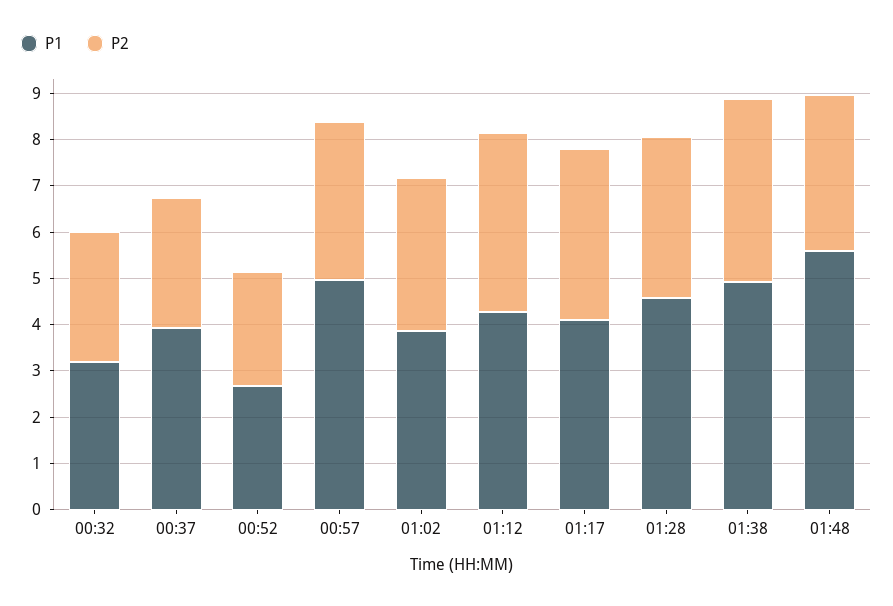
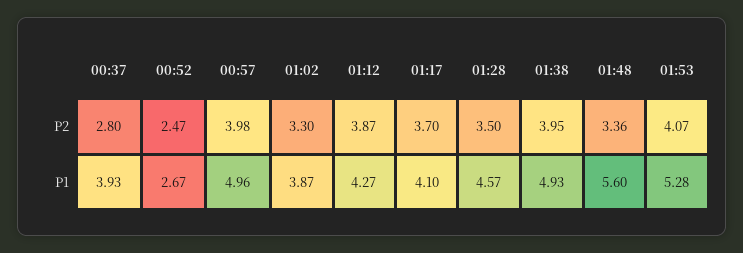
P1, 00:32: 3.2 -> none
P2, 00:32: 2.8 -> none
P2, 00:57: 3.4 -> 3.98
P2, 01:53: none -> 4.07
P1, 01:53: none -> 5.28

